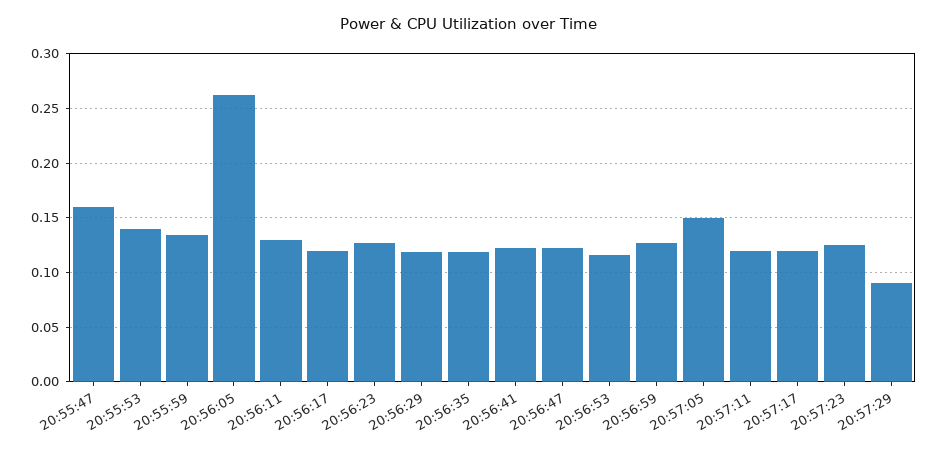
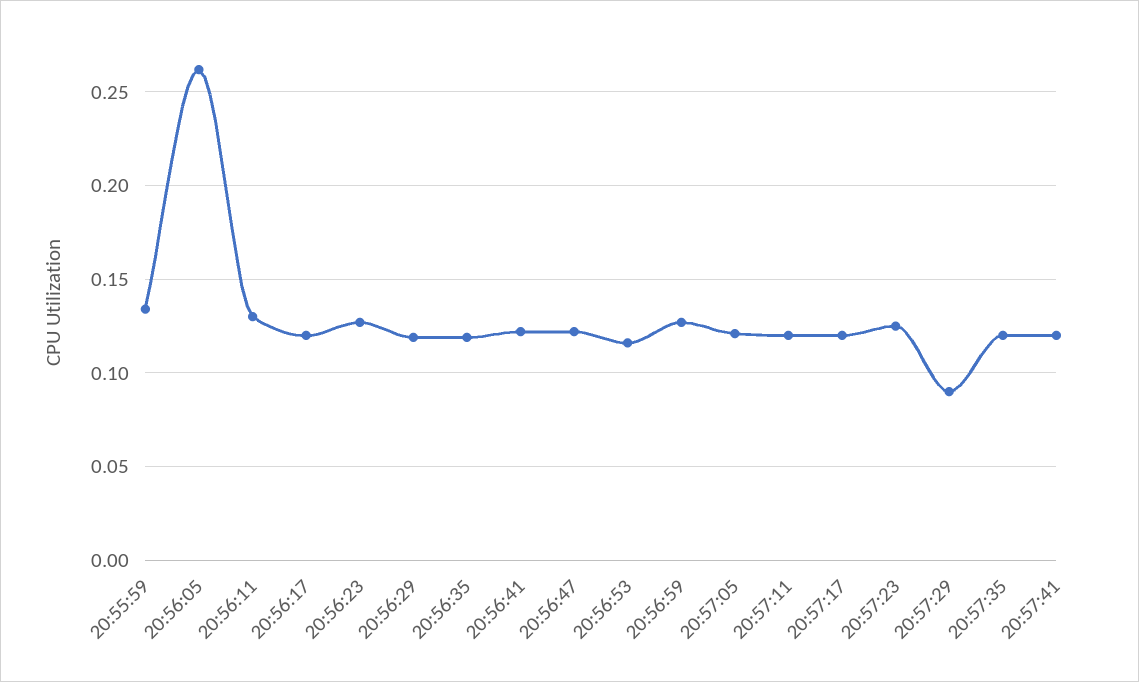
20:55:47: 0.16 -> none
20:55:53: 0.14 -> none
20:57:05: 0.15 -> 0.12
20:57:35: none -> 0.12
20:57:41: none -> 0.12

